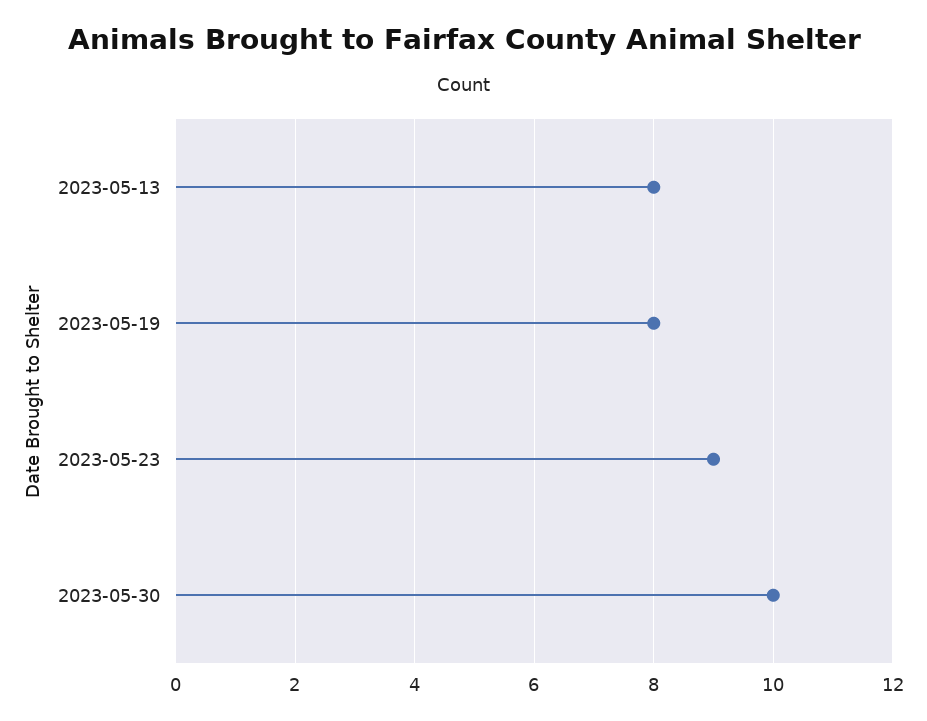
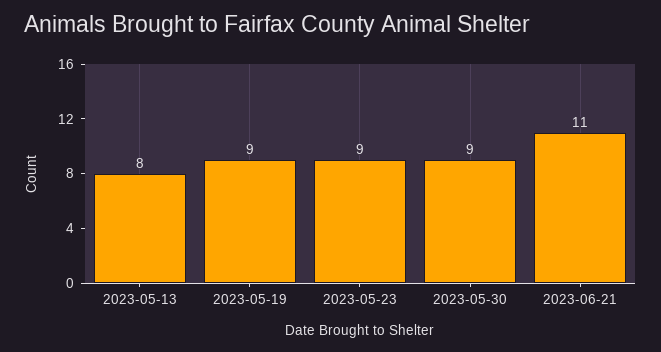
2023-05-19: 8 -> 9
2023-05-30: 10 -> 9
2023-06-21: none -> 11

